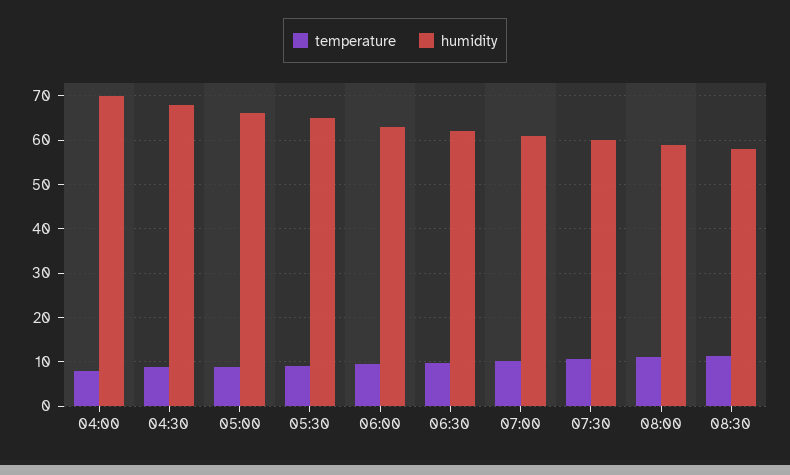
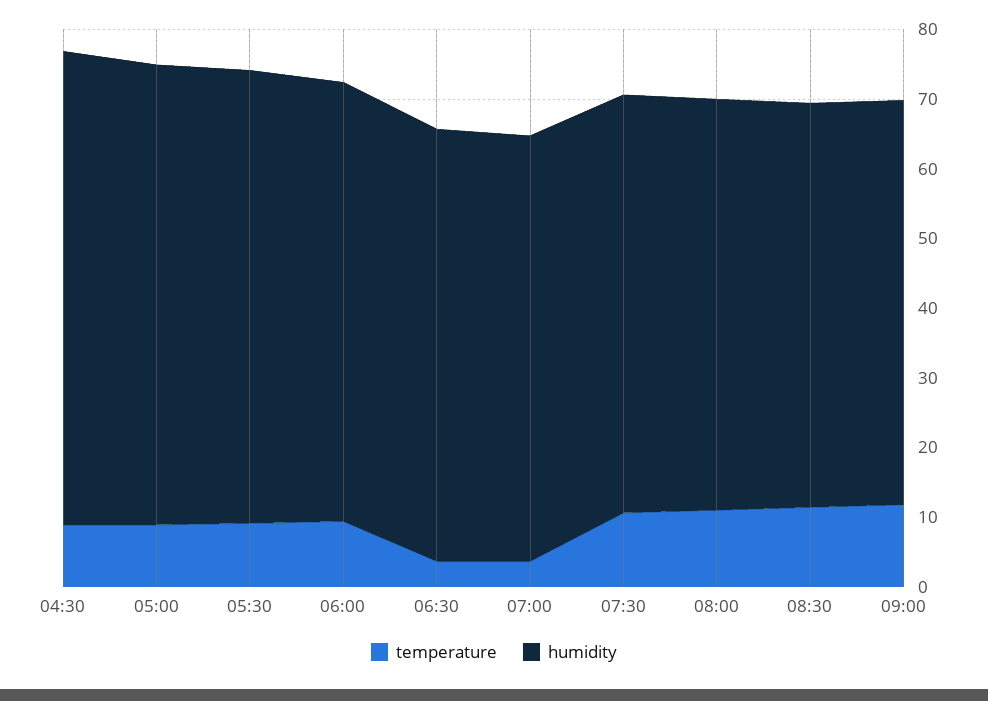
temperature, 04:00: 8 -> none
humidity, 04:00: 70 -> none
temperature, 06:30: 10 -> 4
temperature, 07:00: 10 -> 4
temperature, 09:00: none -> 12
humidity, 09:00: none -> 58

